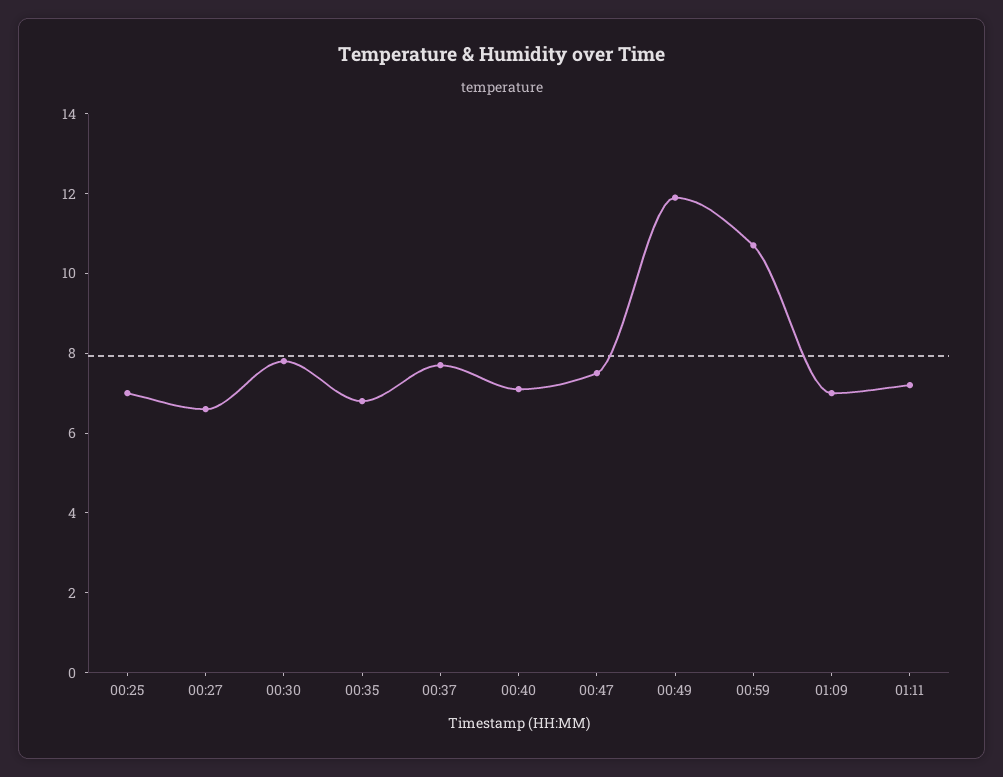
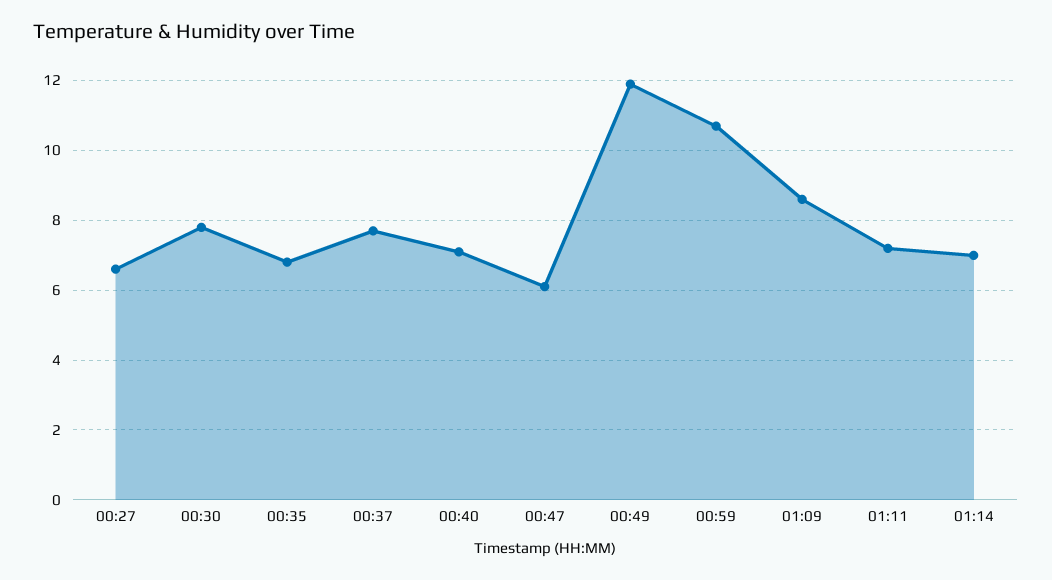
00:25: 7 -> none
00:47: 7.5 -> 6
01:09: 7 -> 8.5
01:14: none -> 7

